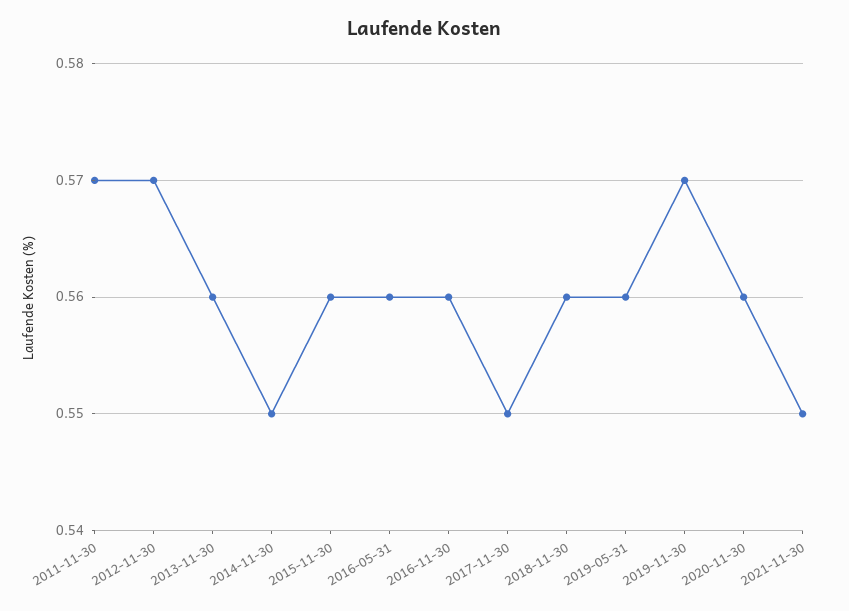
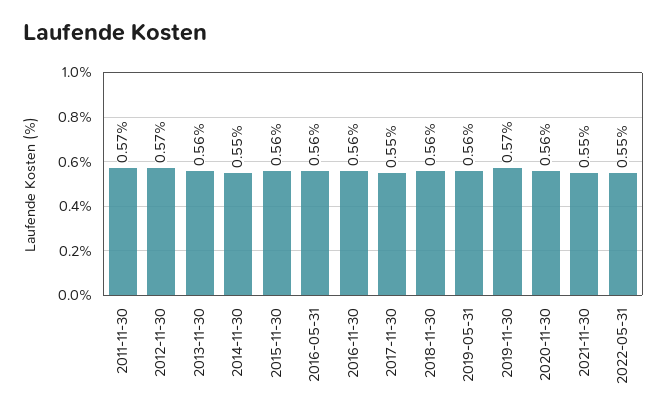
2022-05-31: none -> 0.55

